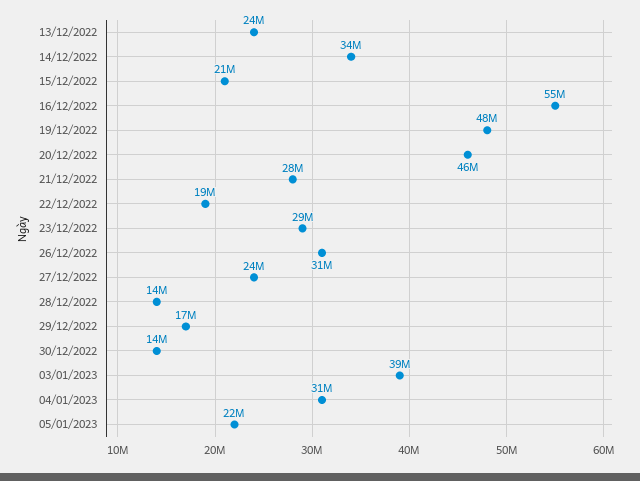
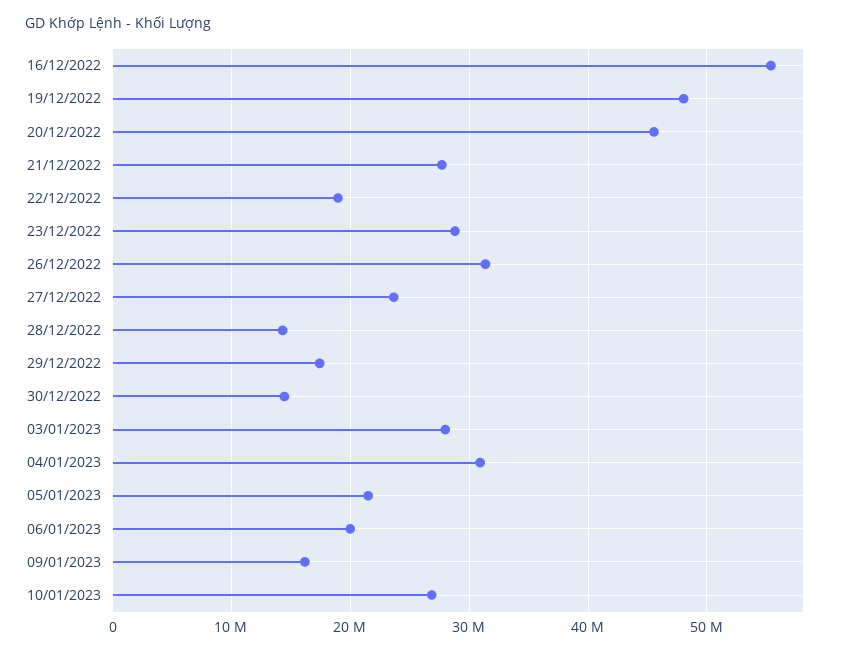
13/12/2022: 24000000 -> none
14/12/2022: 34000000 -> none
15/12/2022: 21000000 -> none
03/01/2023: 39000000 -> 28000000
06/01/2023: none -> 20000000
09/01/2023: none -> 16000000
10/01/2023: none -> 27000000

